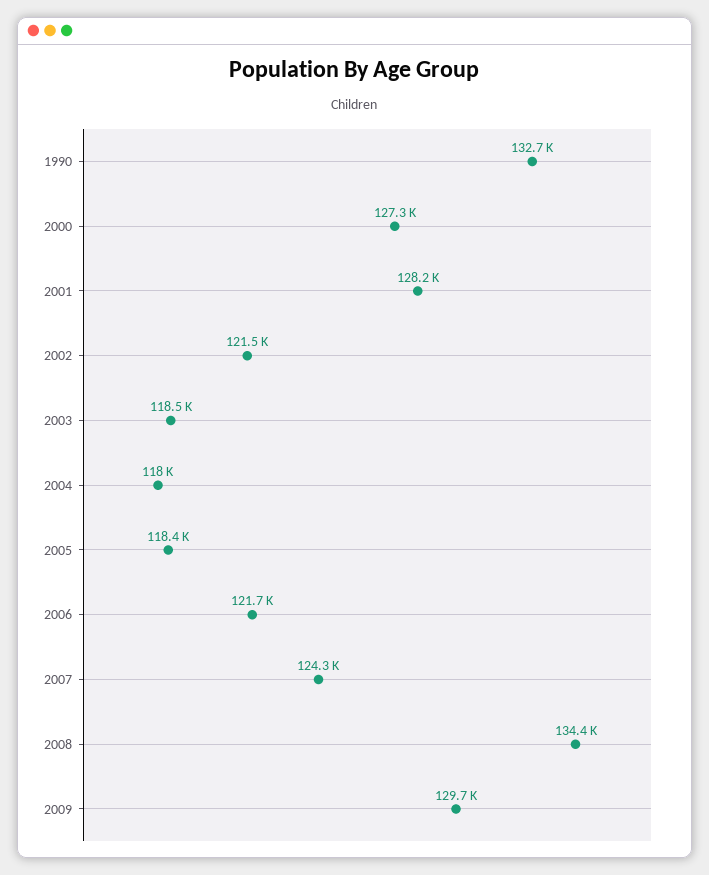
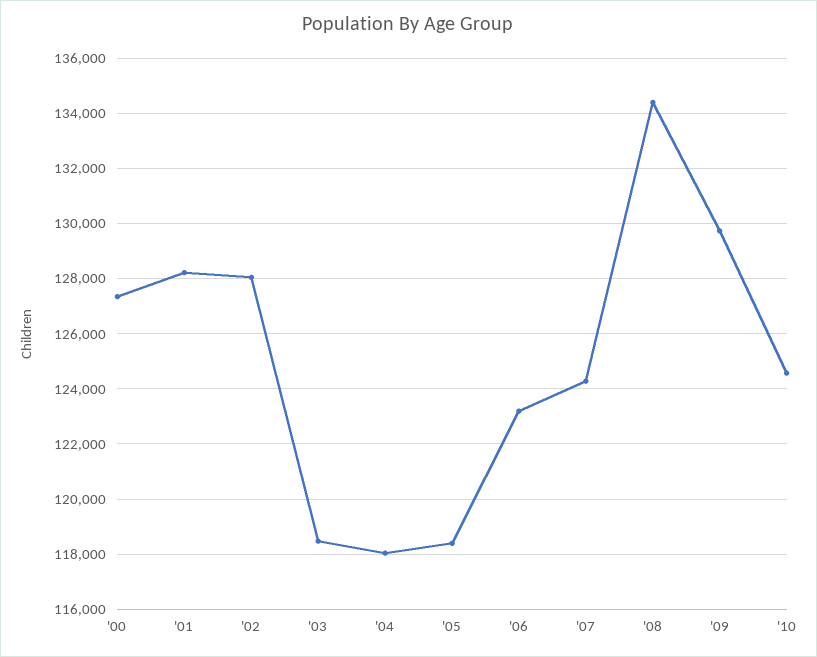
1990: 132700 -> none
2002: 121500 -> 128000
2006: 121700 -> 123250
'10: none -> 124500

